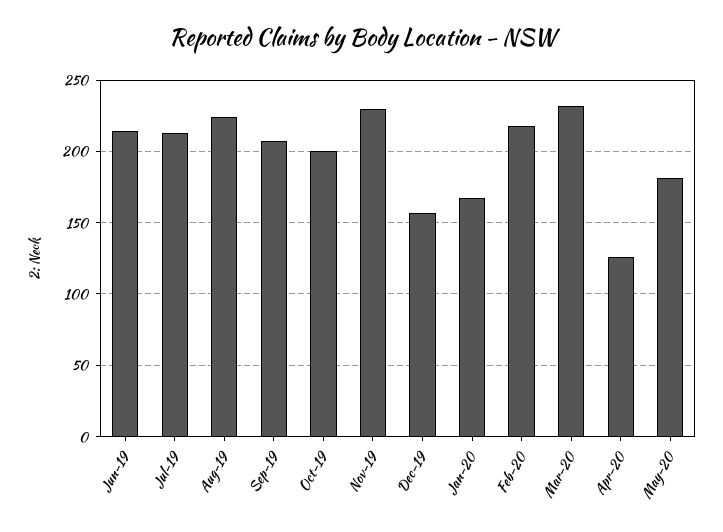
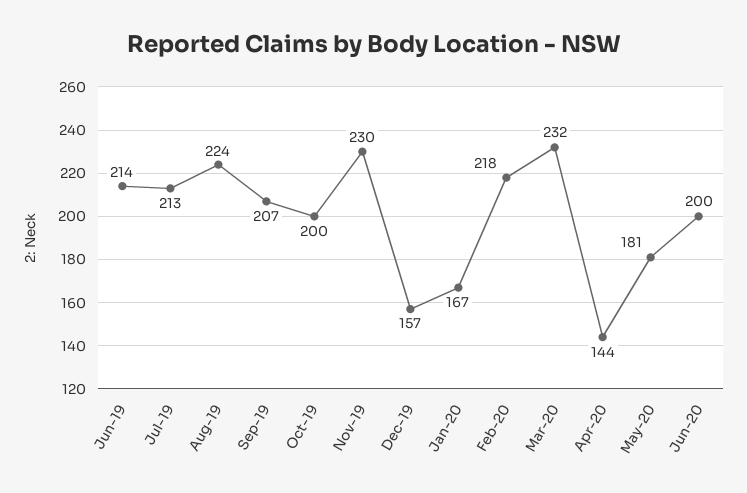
Apr-20: 125 -> 144
Jun-20: none -> 200

